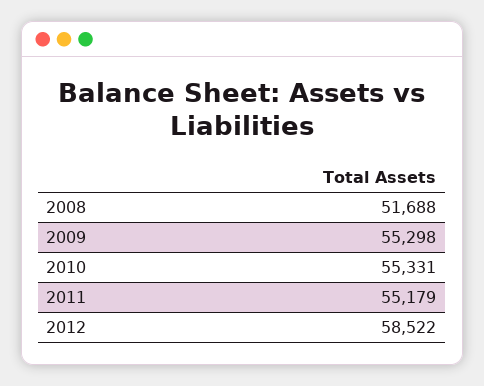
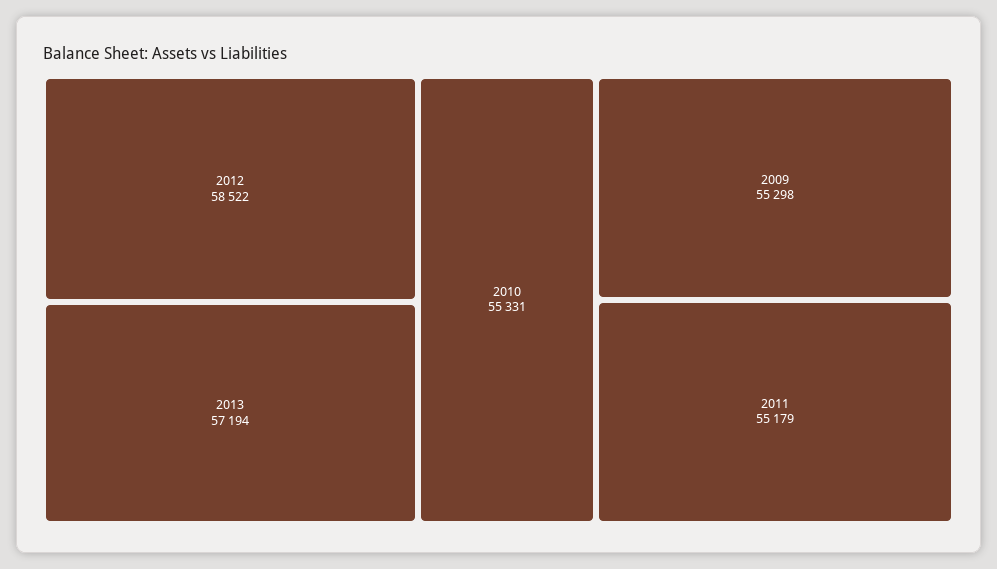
2008: 51688 -> none
2013: none -> 57194

